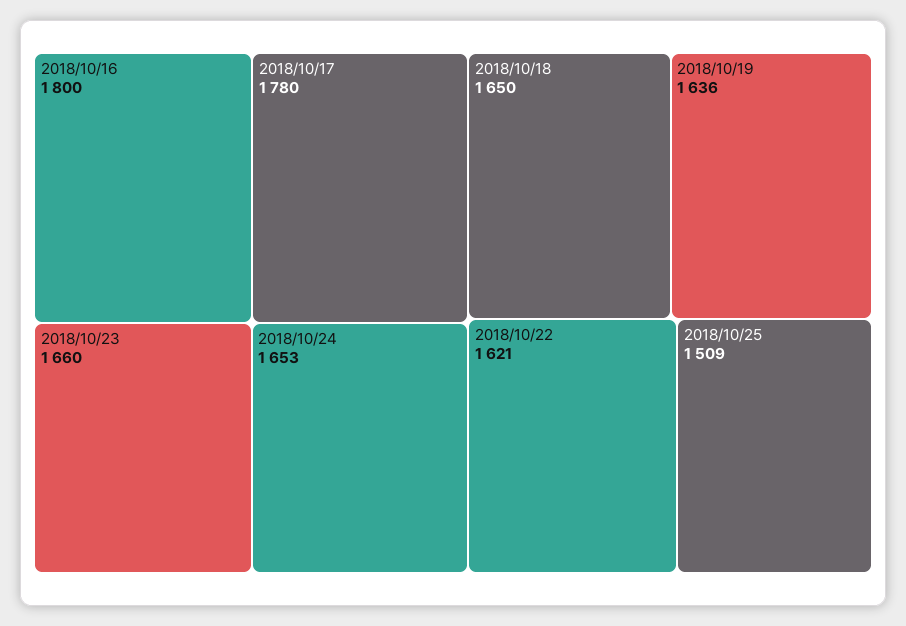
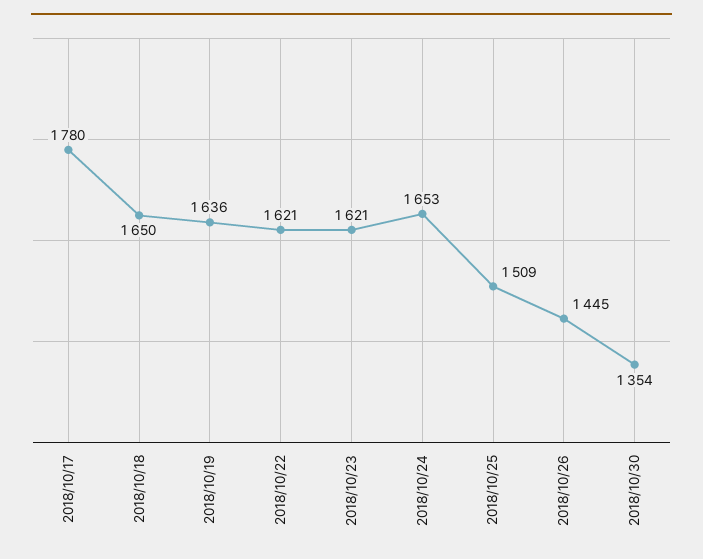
2018/10/16: 1800 -> none
2018/10/23: 1660 -> 1621
2018/10/26: none -> 1445
2018/10/30: none -> 1354

